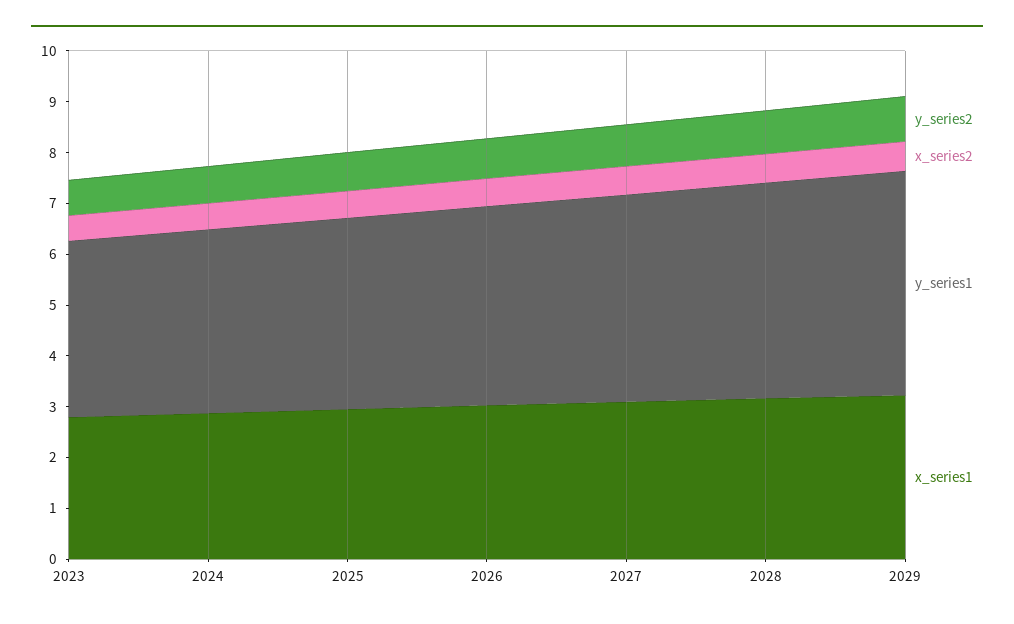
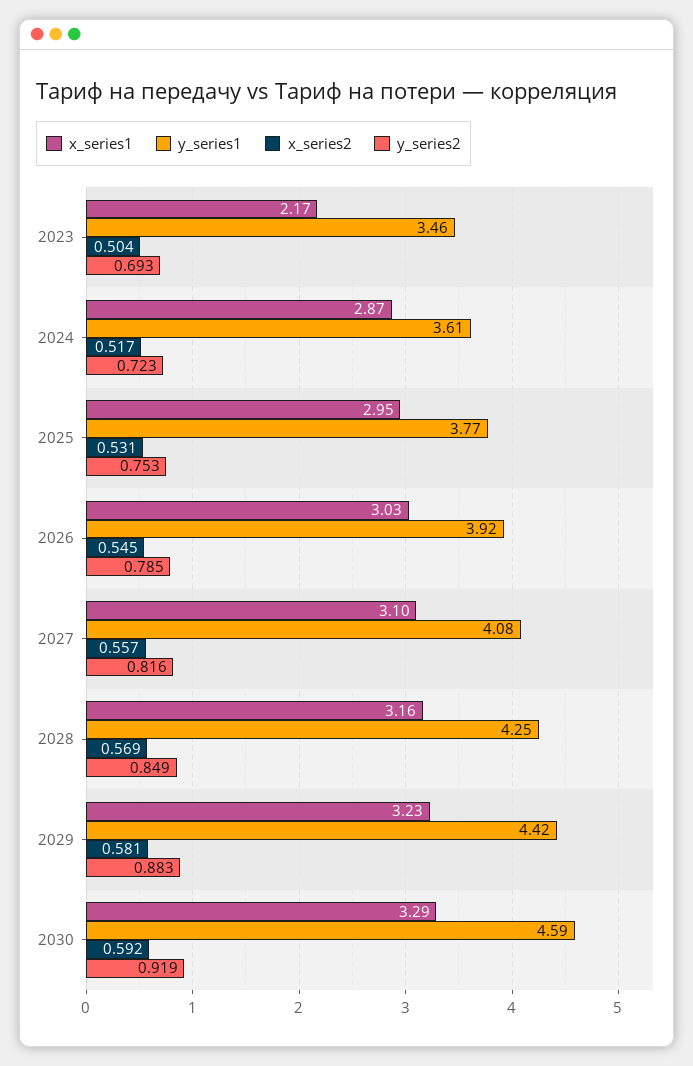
x_series1, 2023: 2.8 -> 2.17
x_series1, 2030: none -> 3.29
y_series1, 2030: none -> 4.59
x_series2, 2030: none -> 0.592
y_series2, 2030: none -> 0.919

